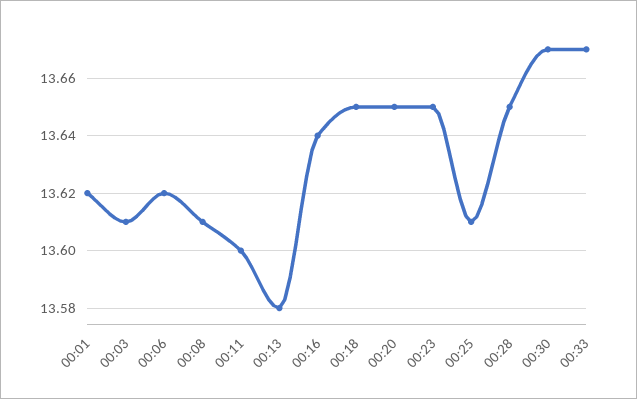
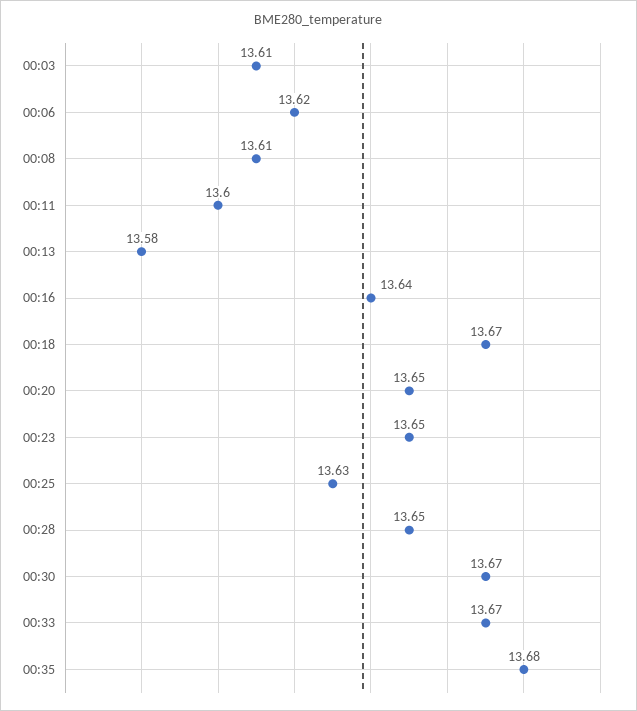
00:01: 13.62 -> none
00:18: 13.65 -> 13.67
00:25: 13.61 -> 13.63
00:35: none -> 13.68

